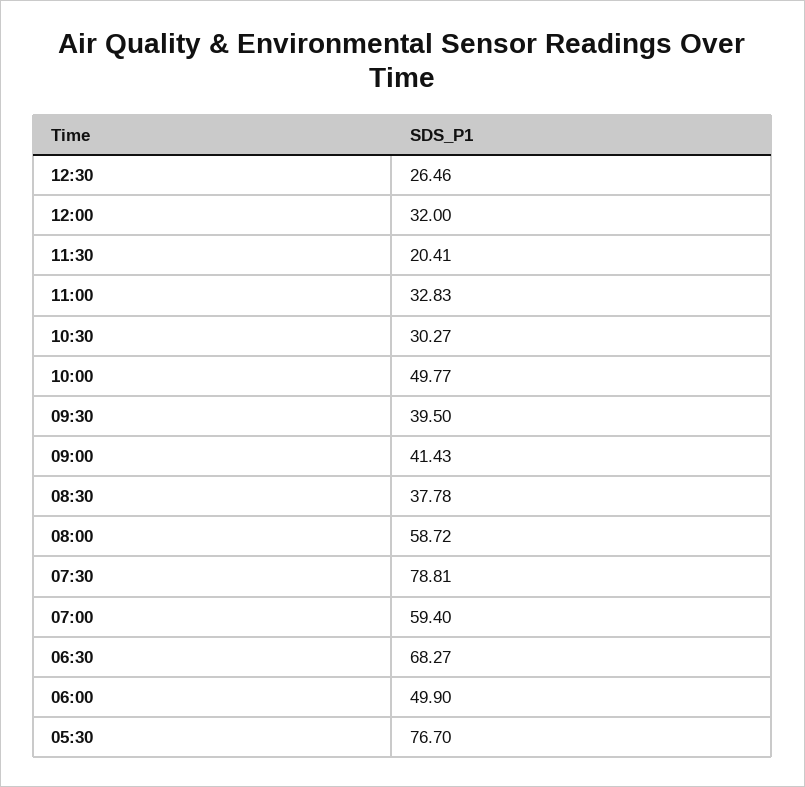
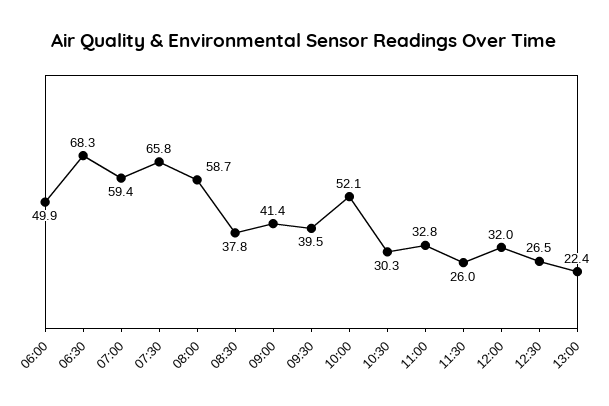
11:30: 20.41 -> 26
10:00: 49.77 -> 52.1
07:30: 78.81 -> 65.8
05:30: 76.7 -> none
13:00: none -> 22.4

